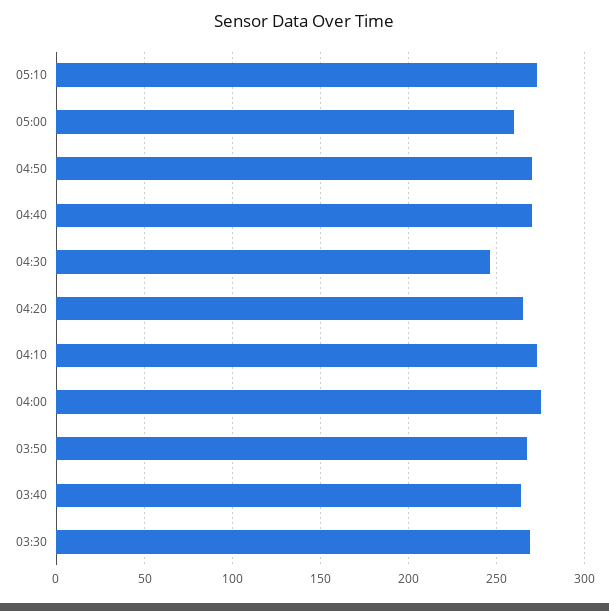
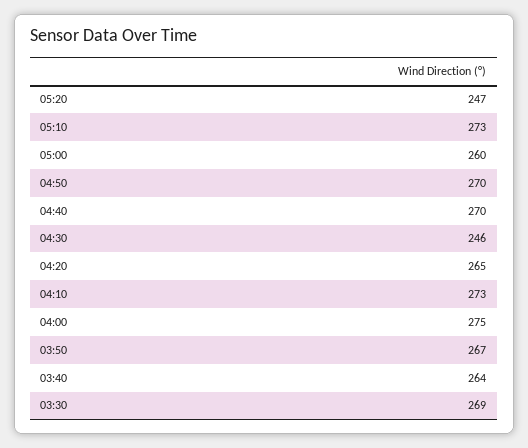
05:20: none -> 247

